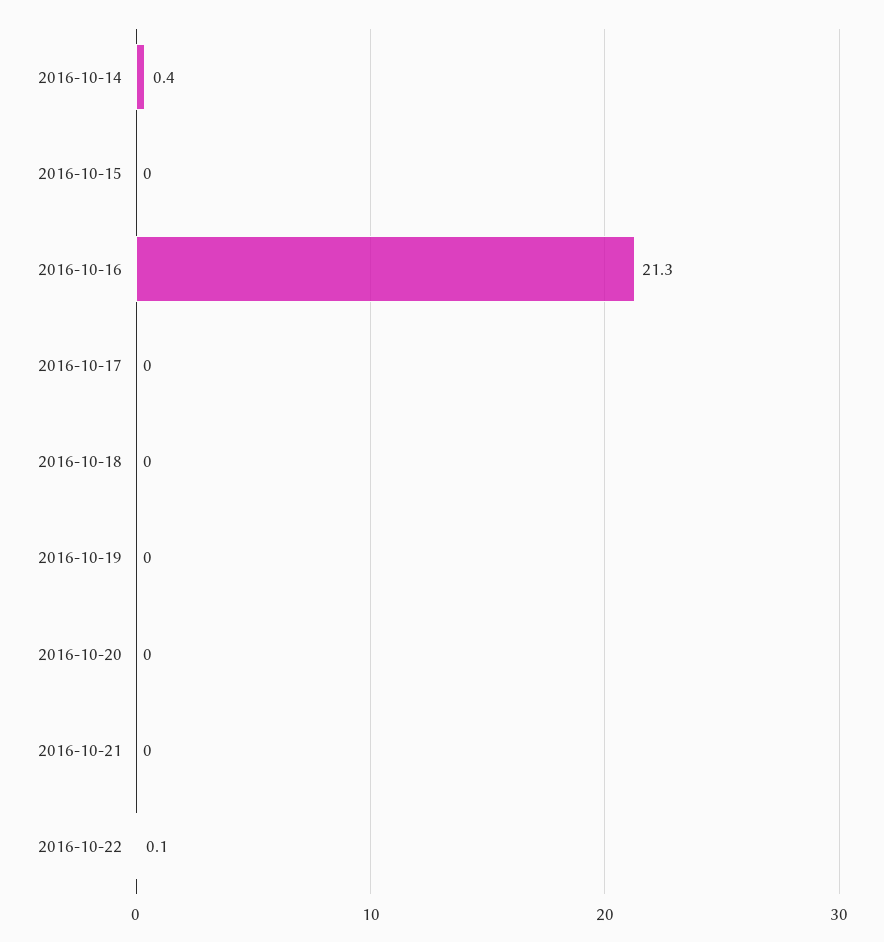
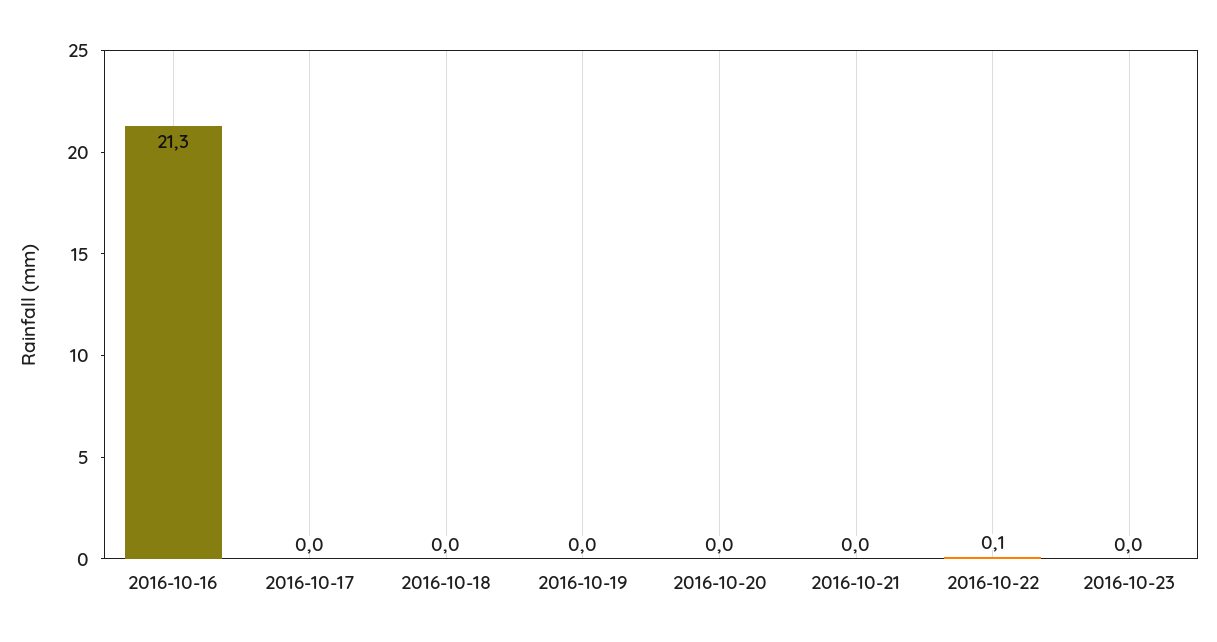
2016-10-14: 0.4 -> none
2016-10-15: 0 -> none
2016-10-23: none -> 0

